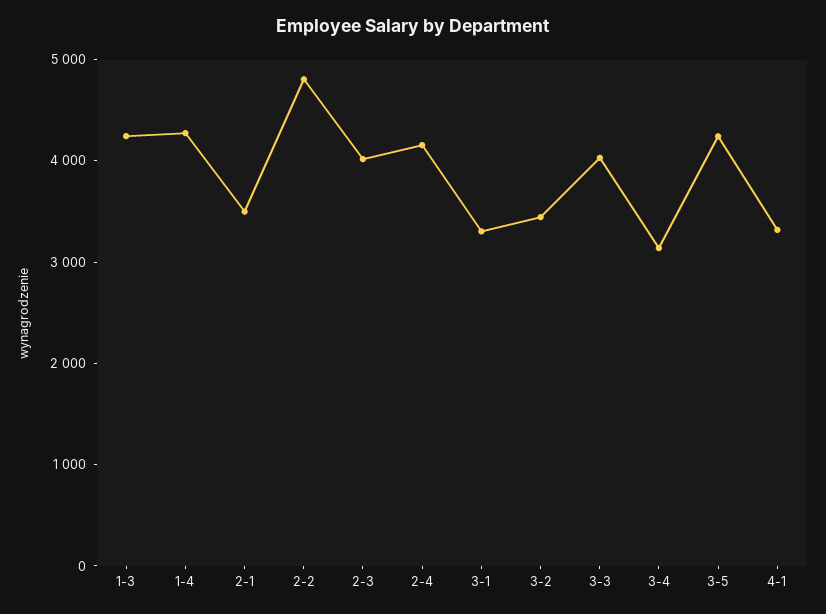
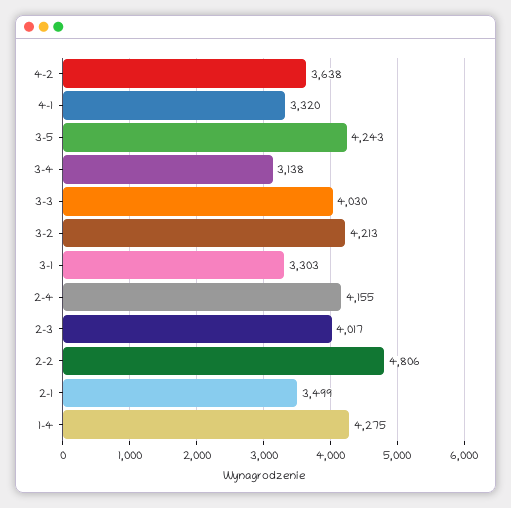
1-3: 4200 -> none
3-2: 3400 -> 4213
4-2: none -> 3638

